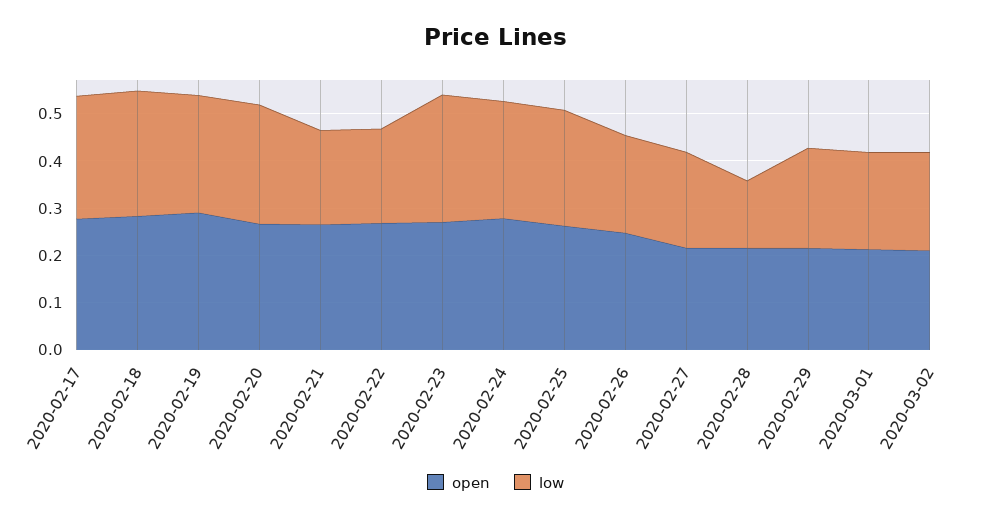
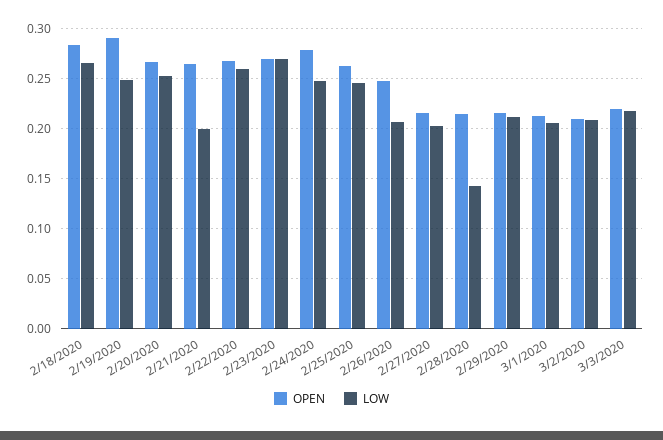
open, 2020-02-17: 0.28 -> none
low, 2020-02-17: 0.26 -> none
low, 2020-02-22: 0.2 -> 0.26
open, 3/3/2020: none -> 0.22
low, 3/3/2020: none -> 0.22

